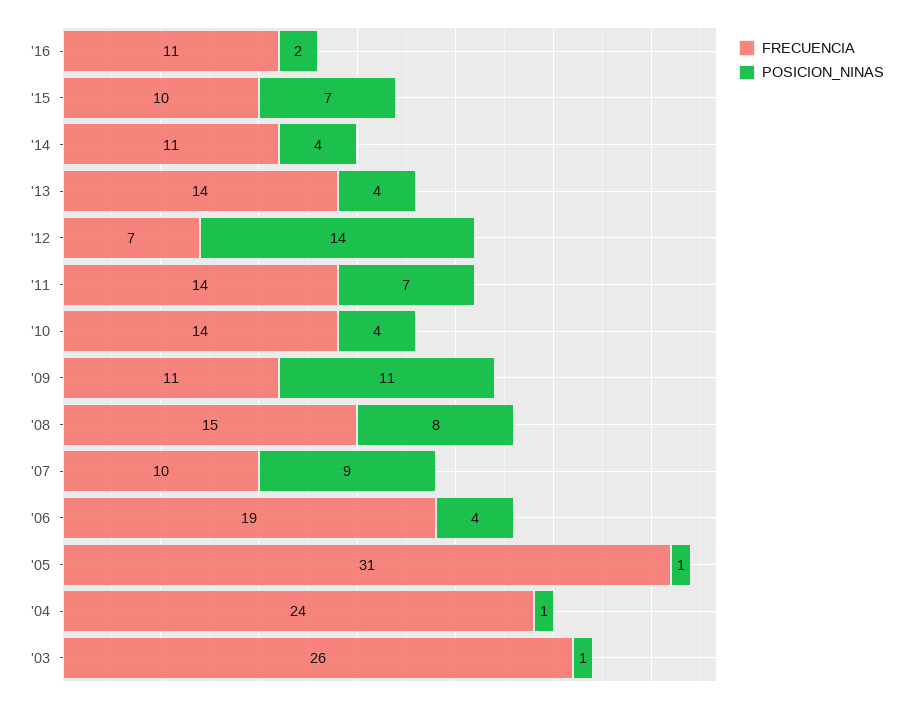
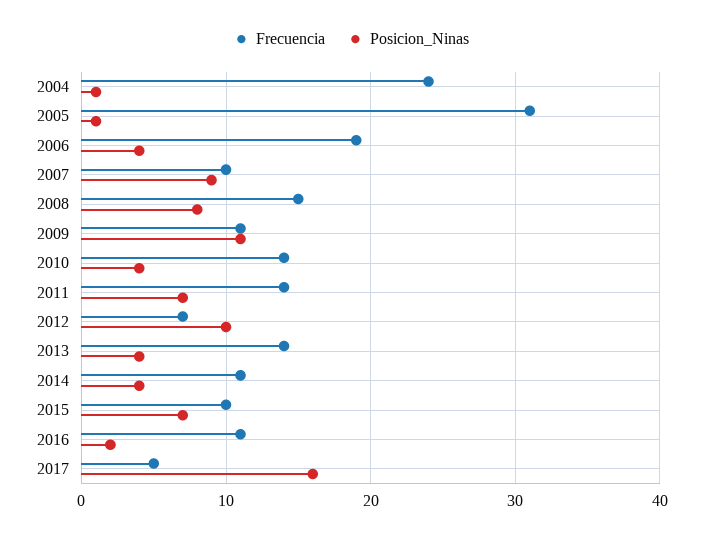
POSICION_NINAS, '12: 14 -> 10
FRECUENCIA, '03: 26 -> none
POSICION_NINAS, '03: 1 -> none
FRECUENCIA, 2017: none -> 5
POSICION_NINAS, 2017: none -> 16

